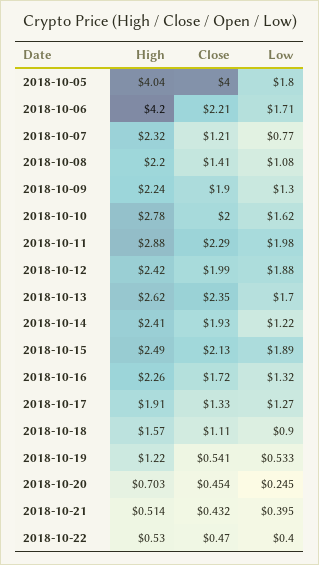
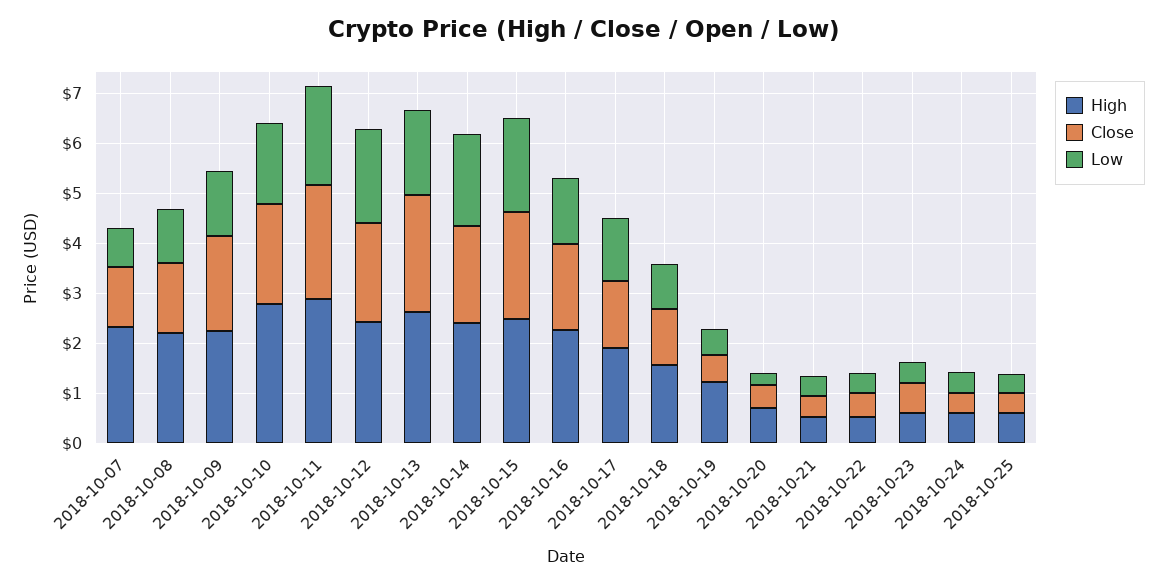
High, 2018-10-05: 4.04 -> none
Close, 2018-10-05: 4 -> none
Low, 2018-10-05: 1.8 -> none
High, 2018-10-06: 4.2 -> none
Close, 2018-10-06: 2.21 -> none
Low, 2018-10-06: 1.71 -> none
Low, 2018-10-14: 1.22 -> 1.8
High, 2018-10-23: none -> 0.6
Close, 2018-10-23: none -> 0.6
Low, 2018-10-23: none -> 0.4
High, 2018-10-24: none -> 0.6
Close, 2018-10-24: none -> 0.4
Low, 2018-10-24: none -> 0.4
High, 2018-10-25: none -> 0.6
Close, 2018-10-25: none -> 0.4
Low, 2018-10-25: none -> 0.4

